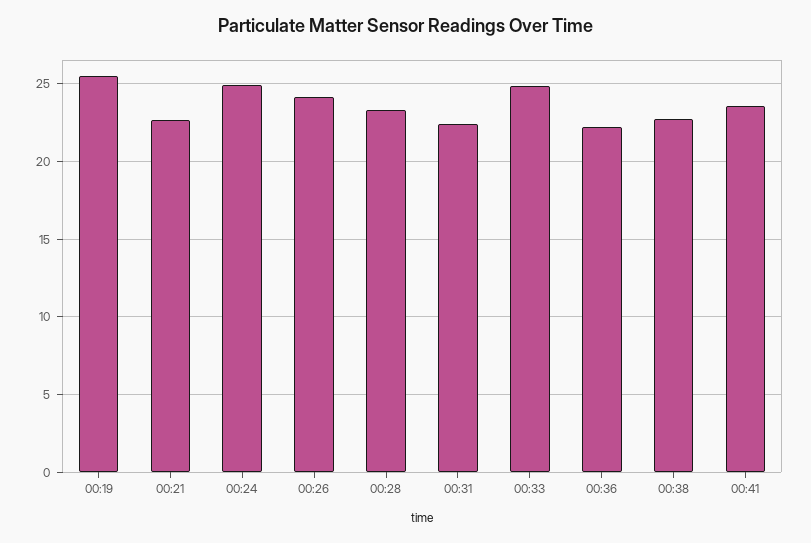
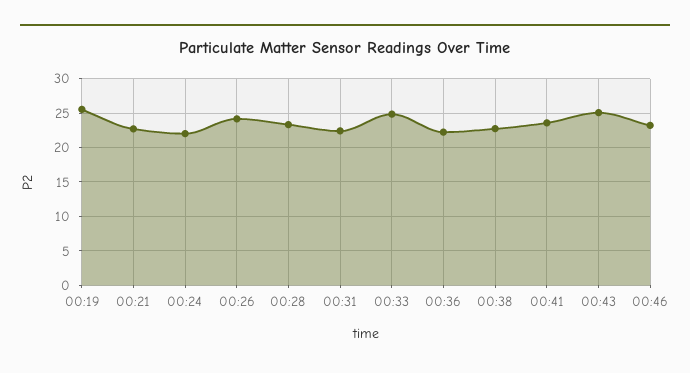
00:24: 25 -> 22
00:43: none -> 25
00:46: none -> 23

